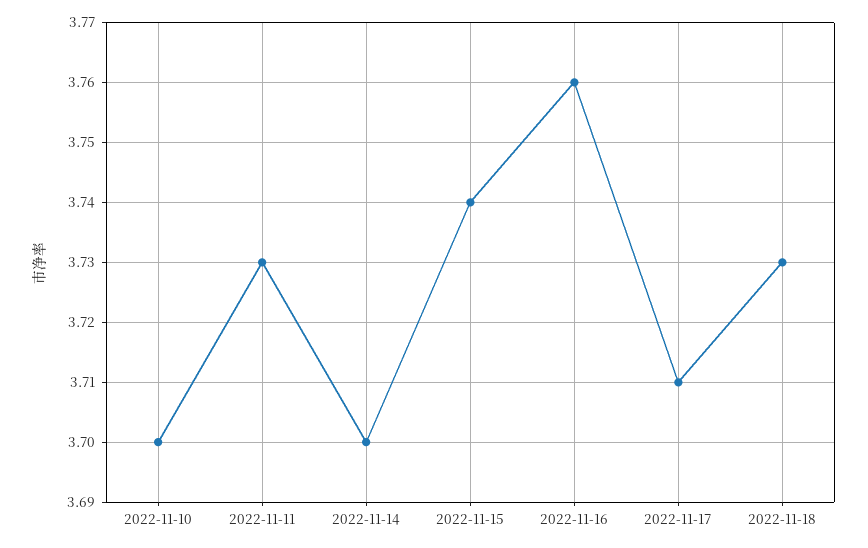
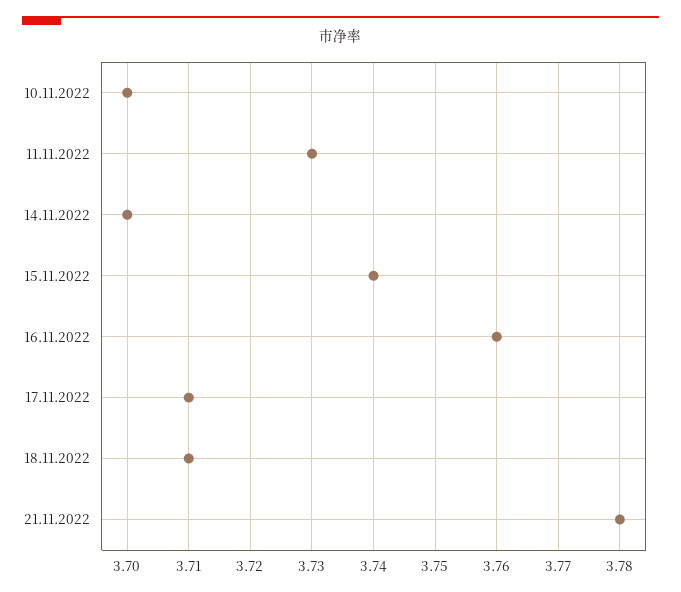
2022-11-18: 3.73 -> 3.71
21.11.2022: none -> 3.78

